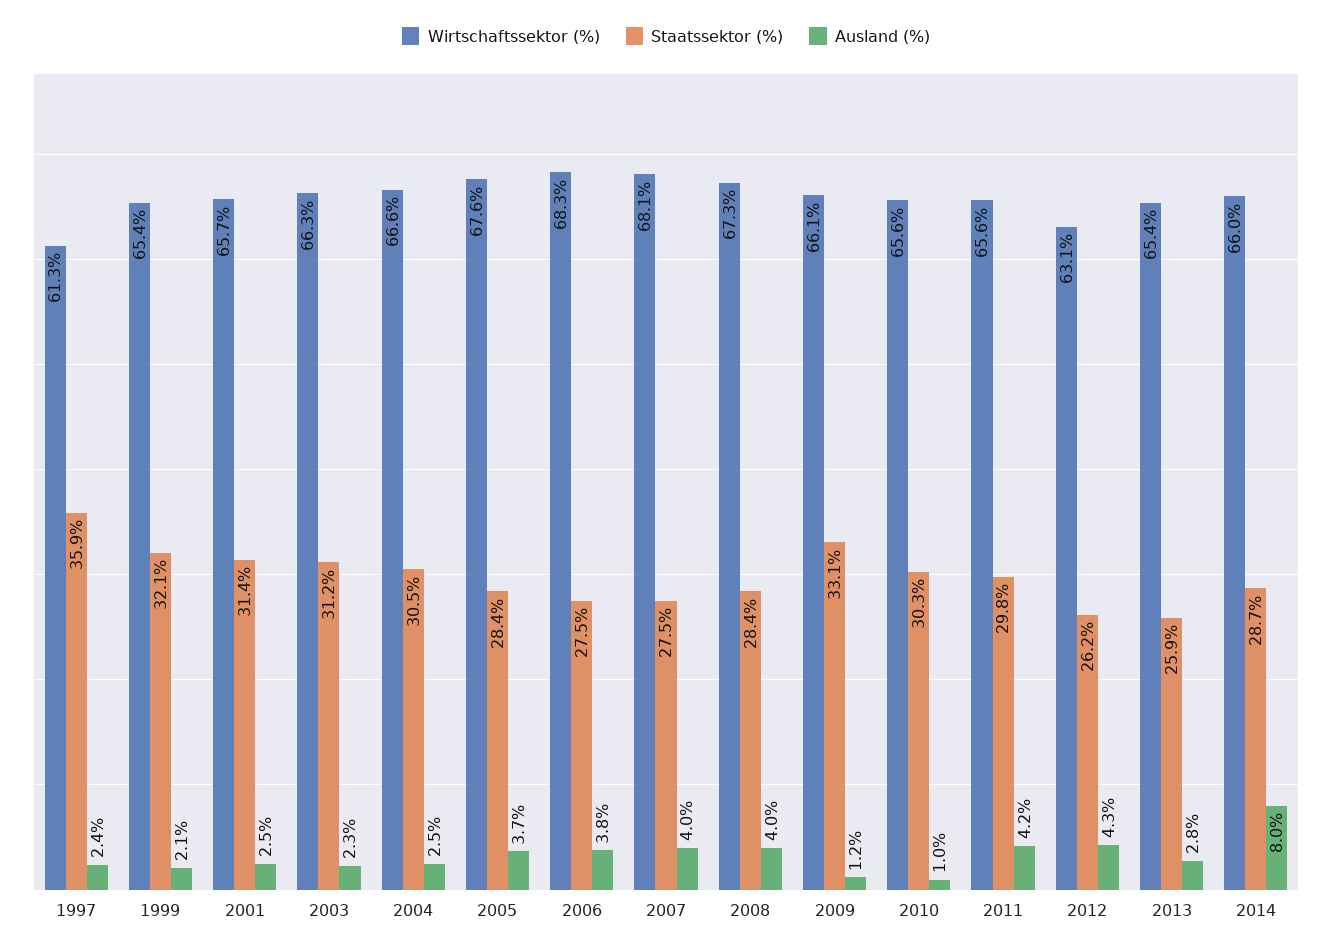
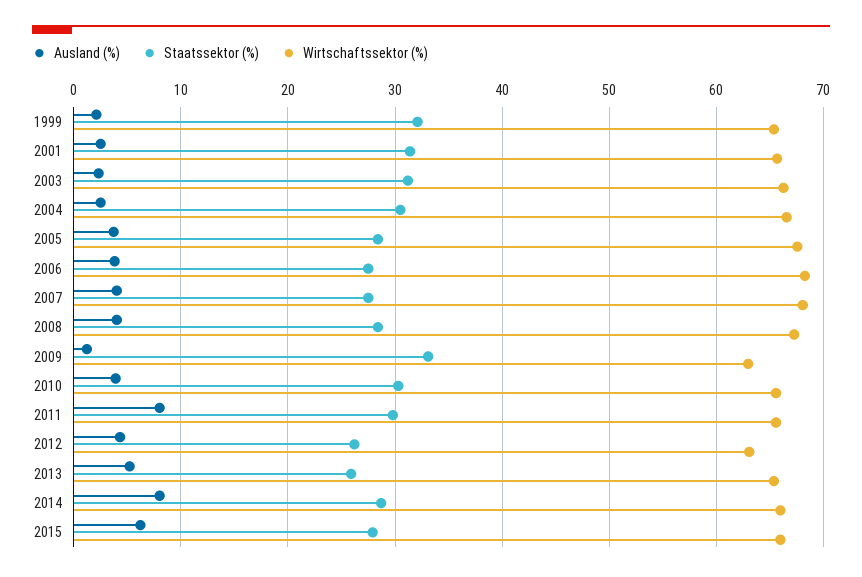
Wirtschaftssektor (%), 1997: 61.3 -> none
Staatssektor (%), 1997: 35.9 -> none
Ausland (%), 1997: 2.4 -> none
Wirtschaftssektor (%), 2009: 66.1 -> 63
Ausland (%), 2010: 1 -> 4
Ausland (%), 2011: 4.2 -> 8
Ausland (%), 2013: 2.8 -> 5
Ausland (%), 2015: none -> 6
Staatssektor (%), 2015: none -> 28
Wirtschaftssektor (%), 2015: none -> 66

